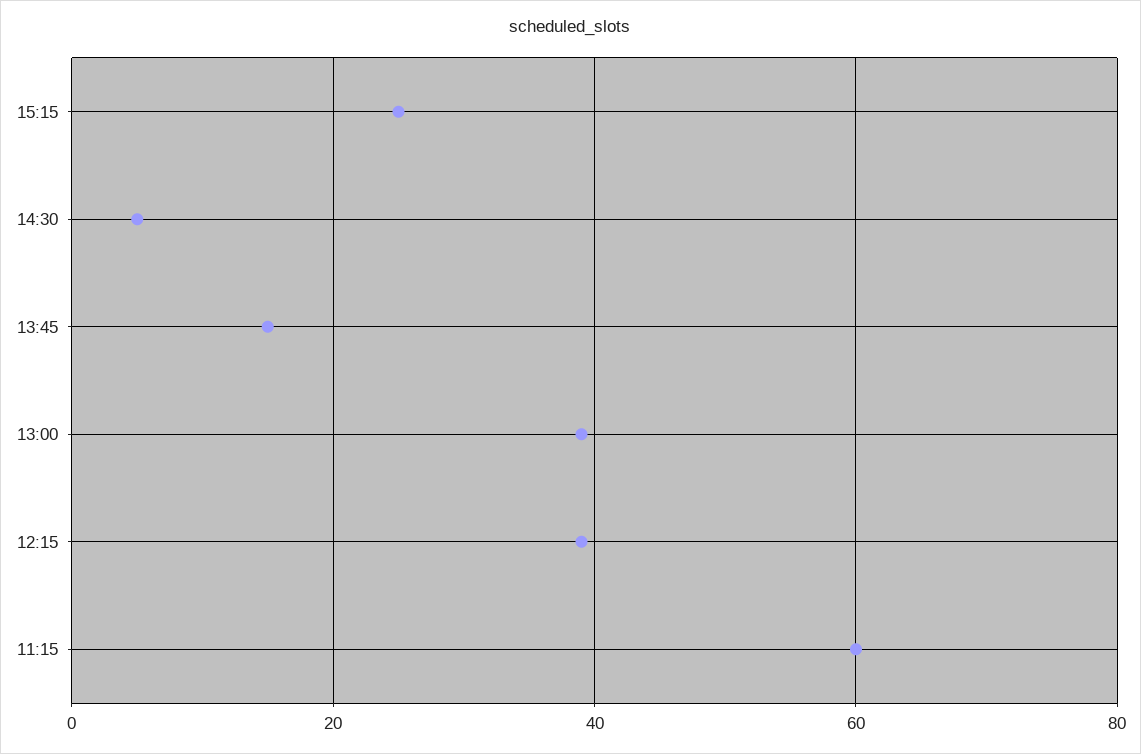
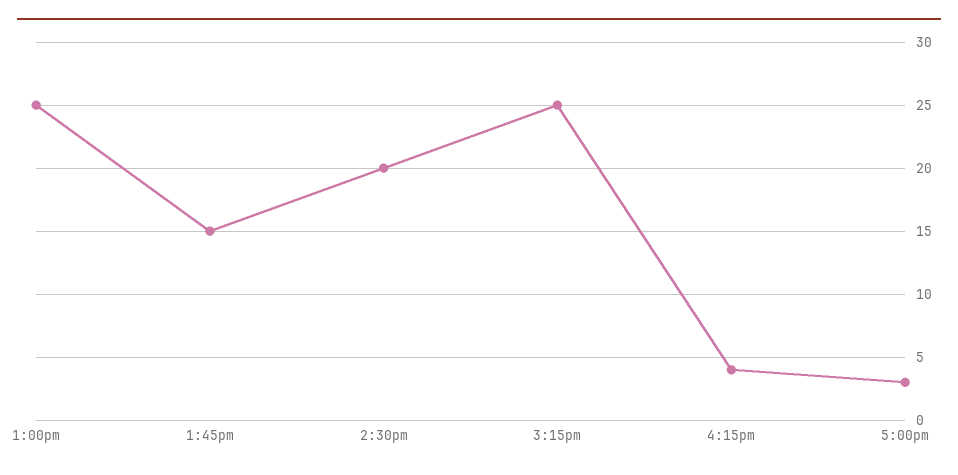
14:30: 5 -> 20
13:00: 40 -> 25
12:15: 40 -> none
11:15: 60 -> none
4:15pm: none -> 4
5:00pm: none -> 3

